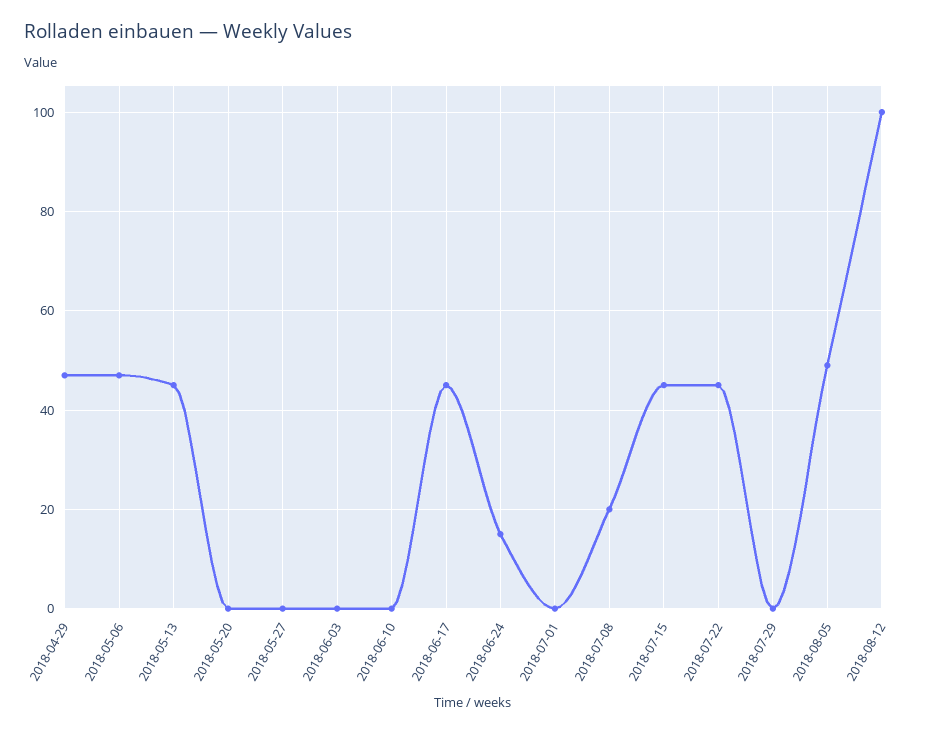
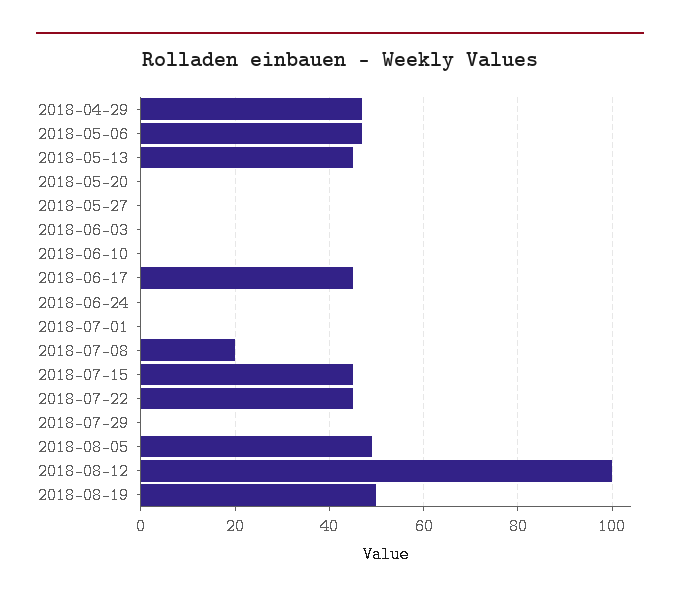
2018-06-24: 15 -> 0
2018-08-19: none -> 50

